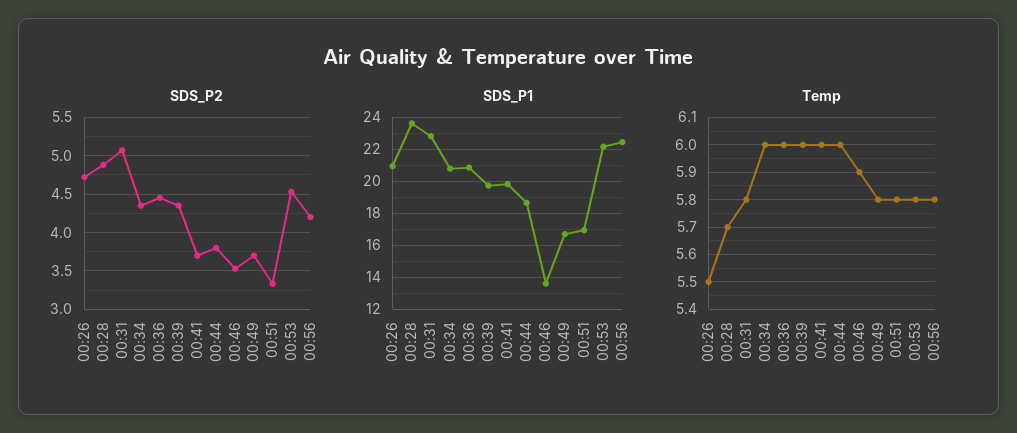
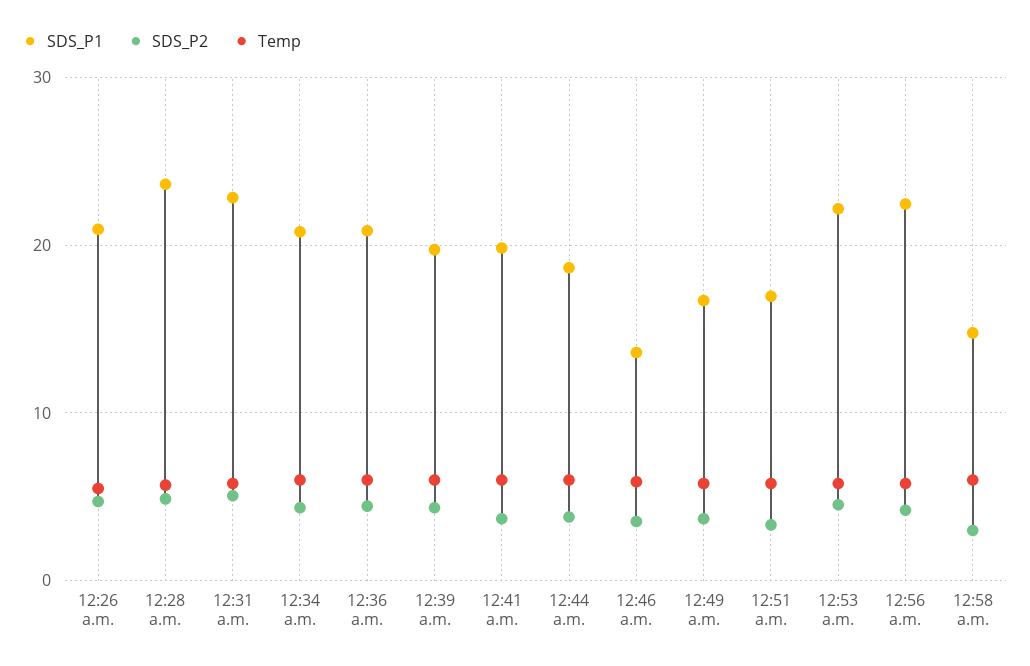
SDS_P1, 12:58 a.m.: none -> 15
SDS_P2, 12:58 a.m.: none -> 3
Temp, 12:58 a.m.: none -> 6

